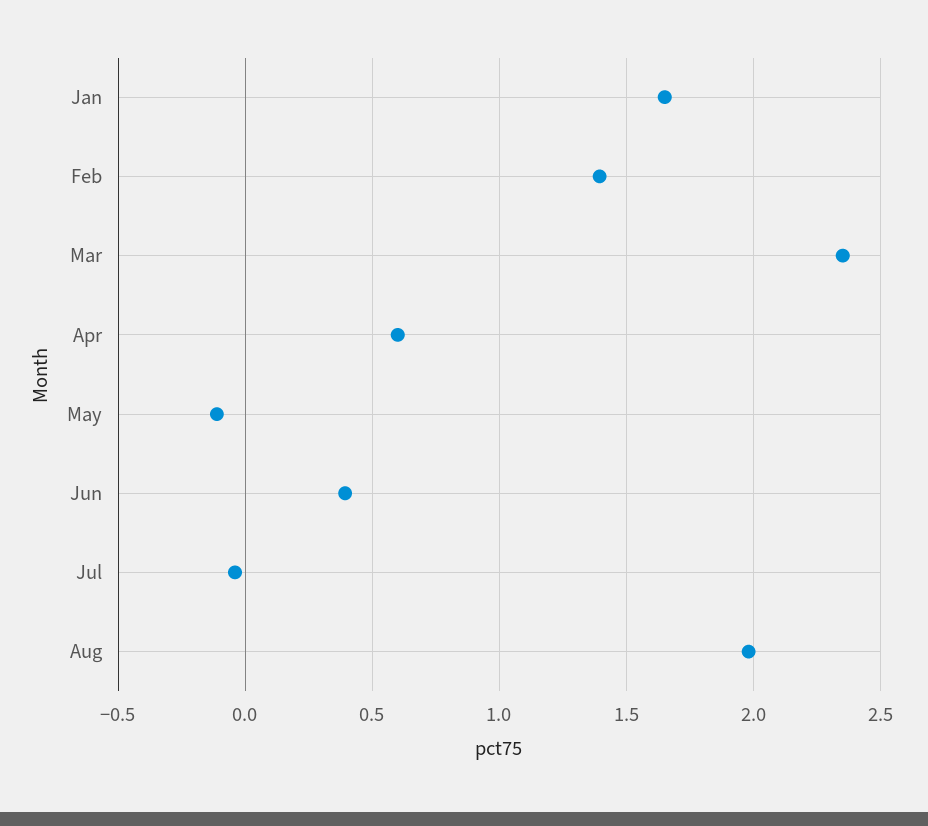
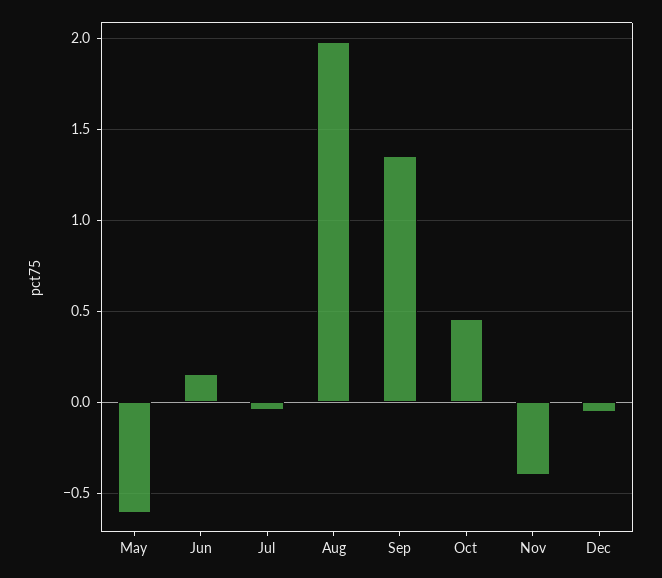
Jan: 1.65 -> none
Feb: 1.4 -> none
Mar: 2.35 -> none
Apr: 0.6 -> none
May: -0.1 -> -0.6
Jun: 0.4 -> 0.15
Sep: none -> 1.35
Oct: none -> 0.45
Nov: none -> -0.4
Dec: none -> -0.05

